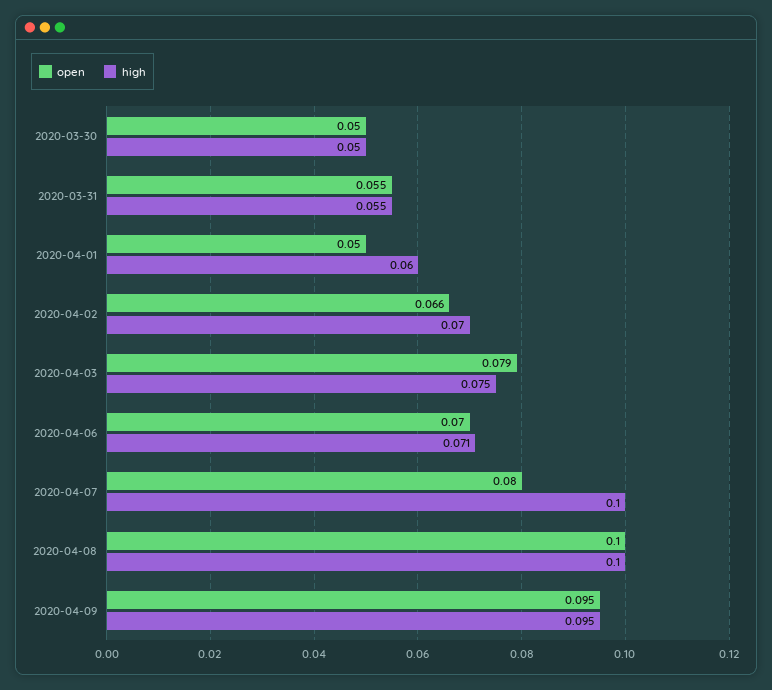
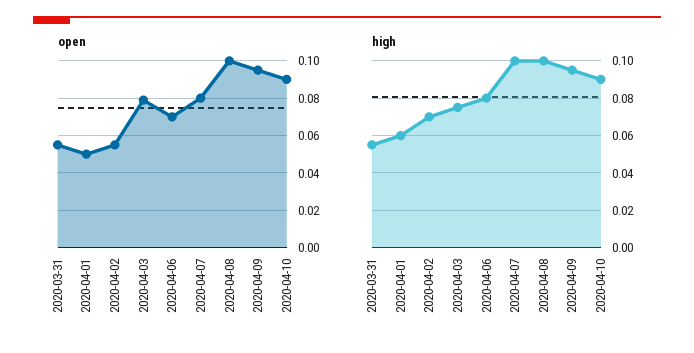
open, 2020-03-30: 0.05 -> none
high, 2020-03-30: 0.05 -> none
open, 2020-04-02: 0.066 -> 0.055
high, 2020-04-06: 0.071 -> 0.08
open, 2020-04-10: none -> 0.09
high, 2020-04-10: none -> 0.09

